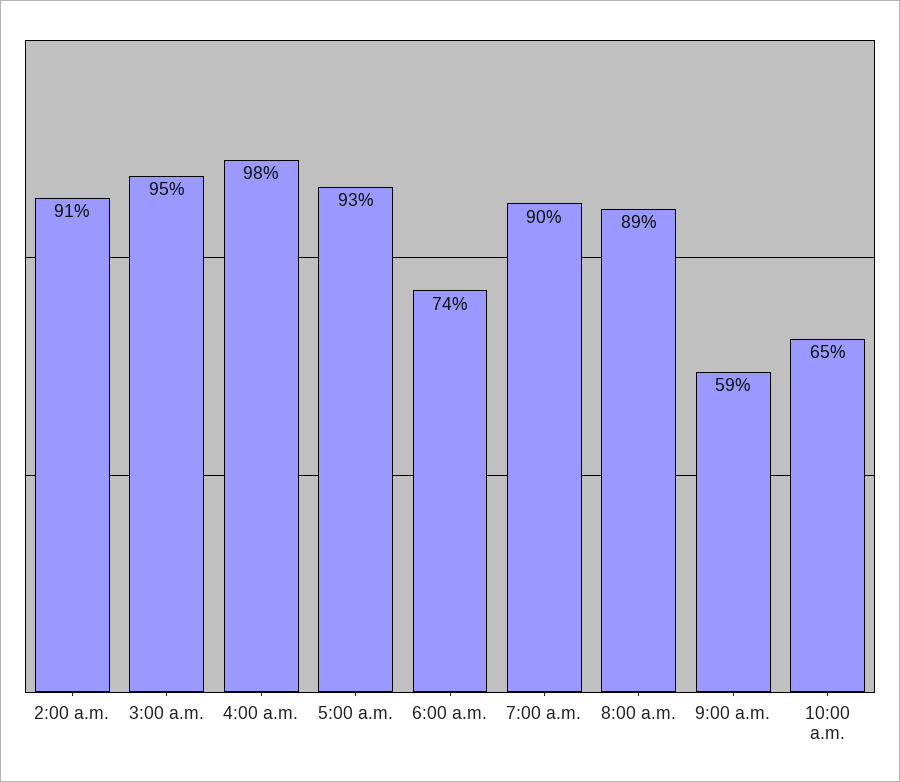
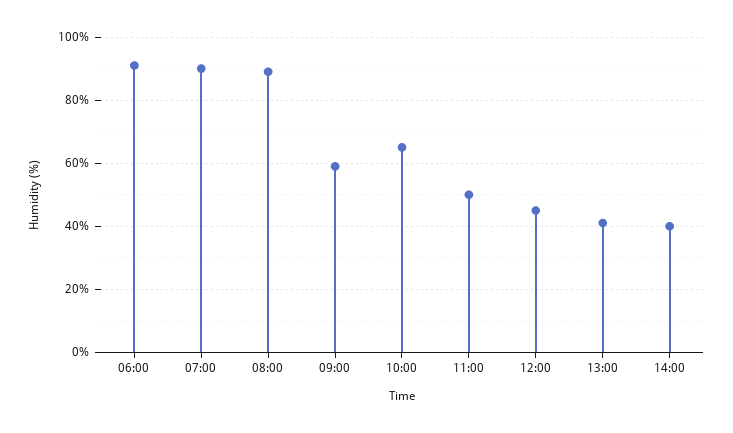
2:00 a.m.: 91 -> none
3:00 a.m.: 95 -> none
4:00 a.m.: 98 -> none
5:00 a.m.: 93 -> none
6:00 a.m.: 74 -> 90
11:00: none -> 50
12:00: none -> 45
13:00: none -> 40
14:00: none -> 40

